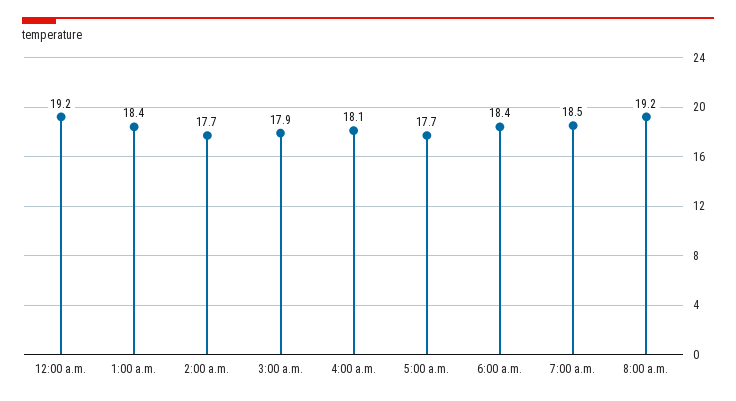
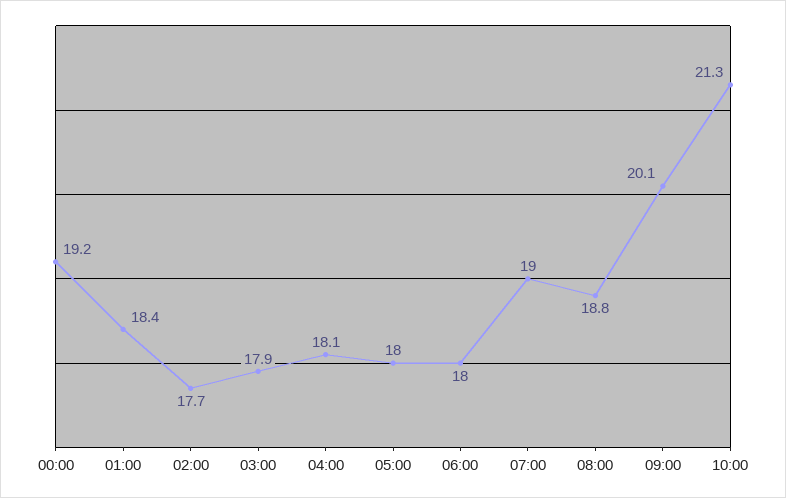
5:00 a.m.: 17.7 -> 18
6:00 a.m.: 18.4 -> 18
7:00 a.m.: 18.5 -> 19
8:00 a.m.: 19.2 -> 18.8
09:00: none -> 20.1
10:00: none -> 21.3

